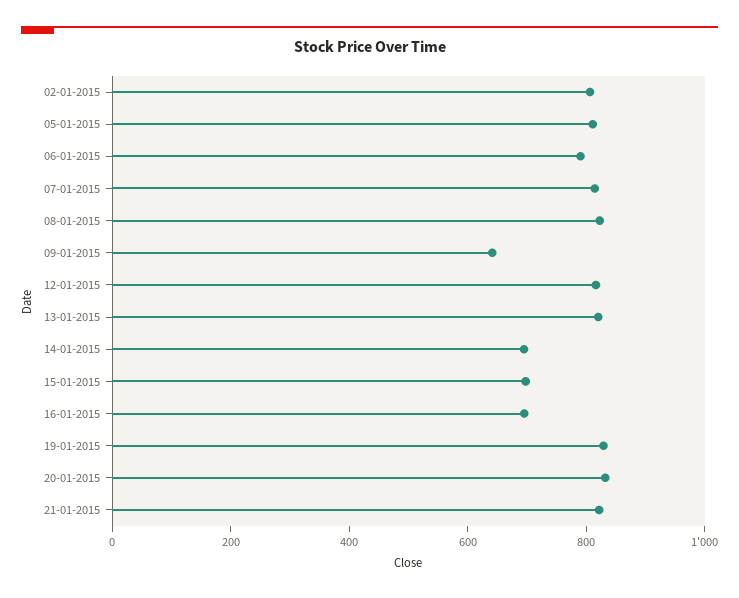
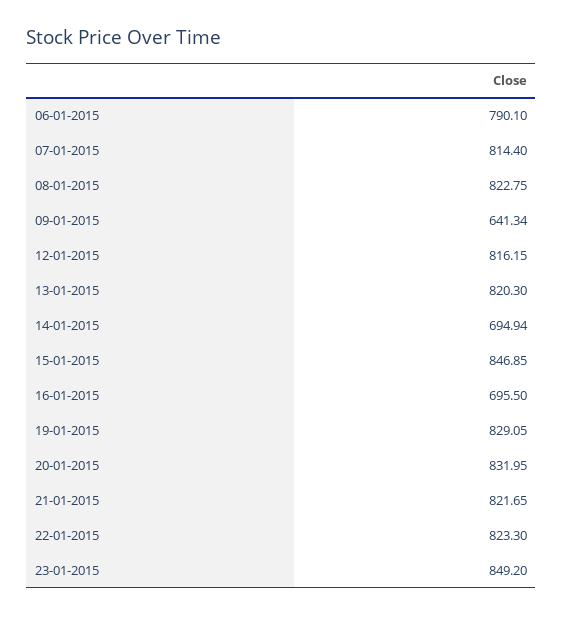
02-01-2015: 800 -> none
05-01-2015: 800 -> none
15-01-2015: 700 -> 846.85
22-01-2015: none -> 823.3
23-01-2015: none -> 849.2

